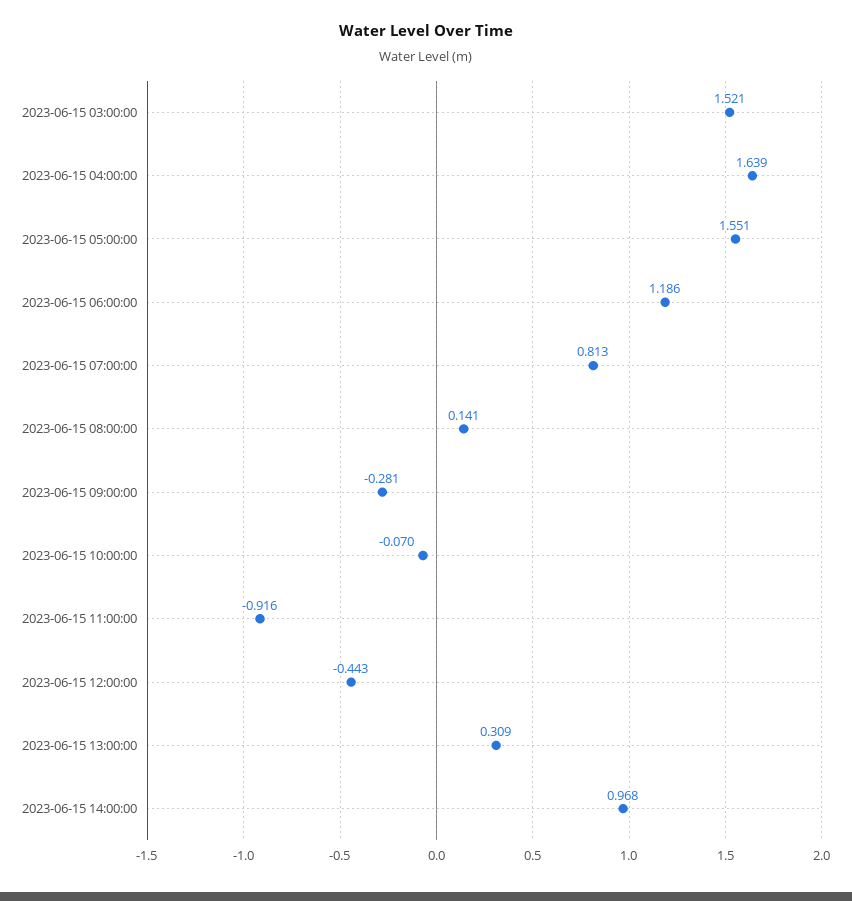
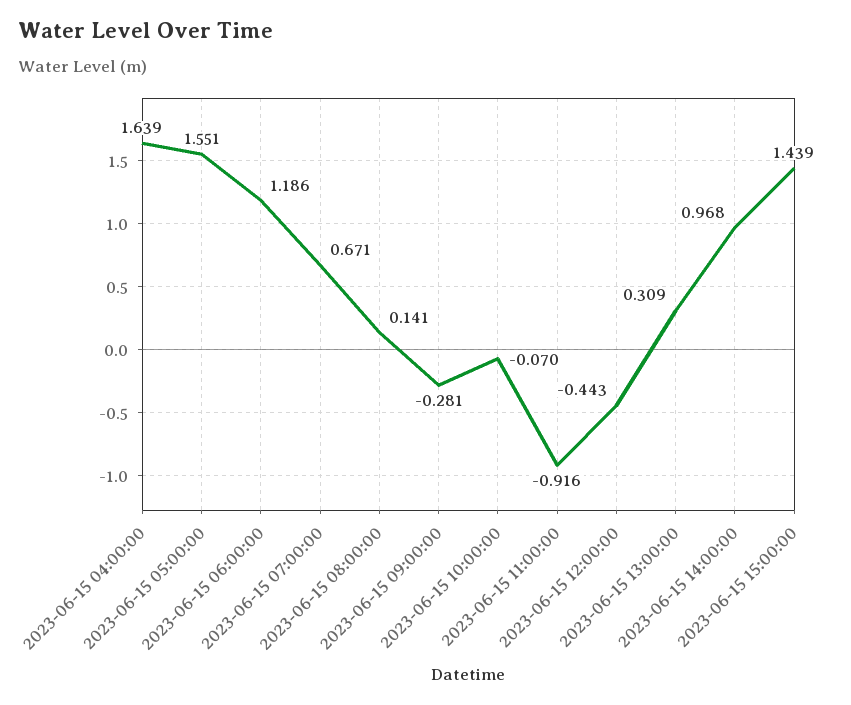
2023-06-15 03:00:00: 1.521 -> none
2023-06-15 07:00:00: 0.813 -> 0.671
2023-06-15 15:00:00: none -> 1.439

